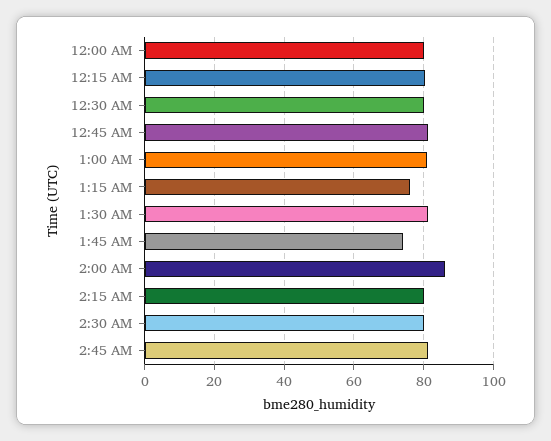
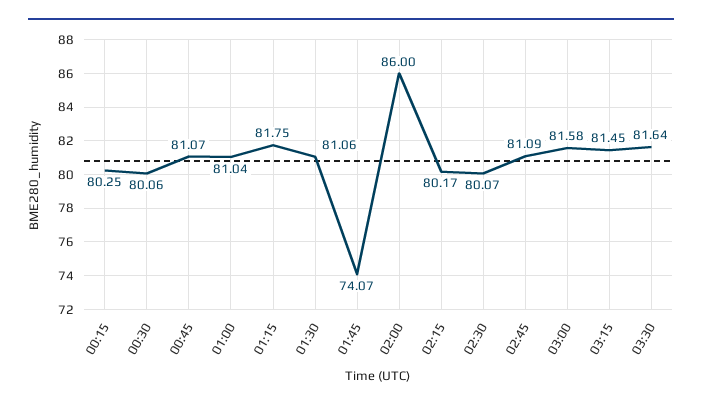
12:00 AM: 80 -> none
1:15 AM: 76 -> 81.75
03:00: none -> 81.58
03:15: none -> 81.45
03:30: none -> 81.64

